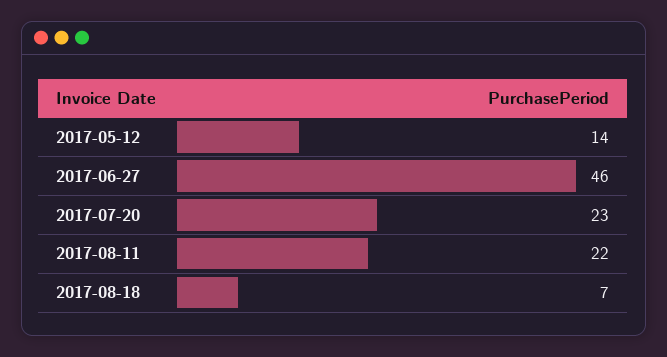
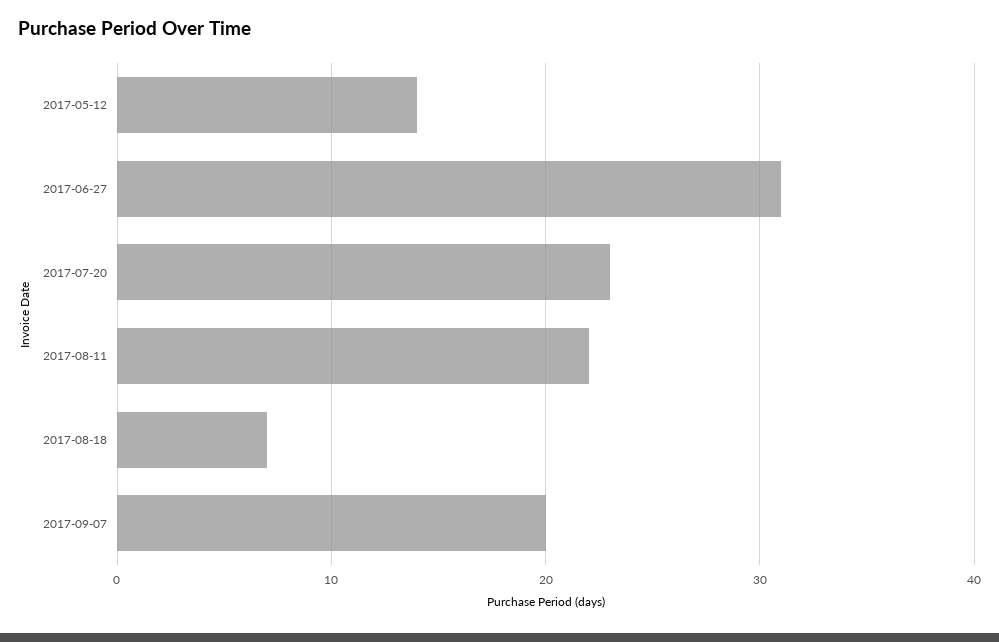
2017-06-27: 46 -> 31
2017-09-07: none -> 20

